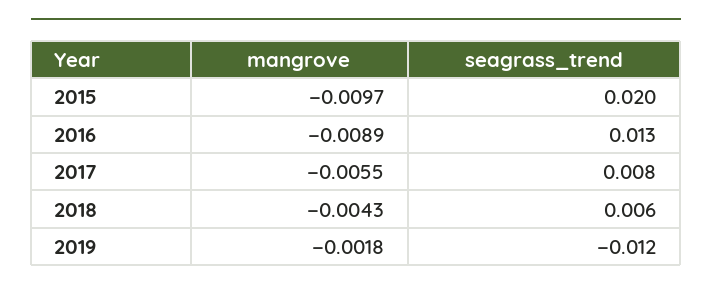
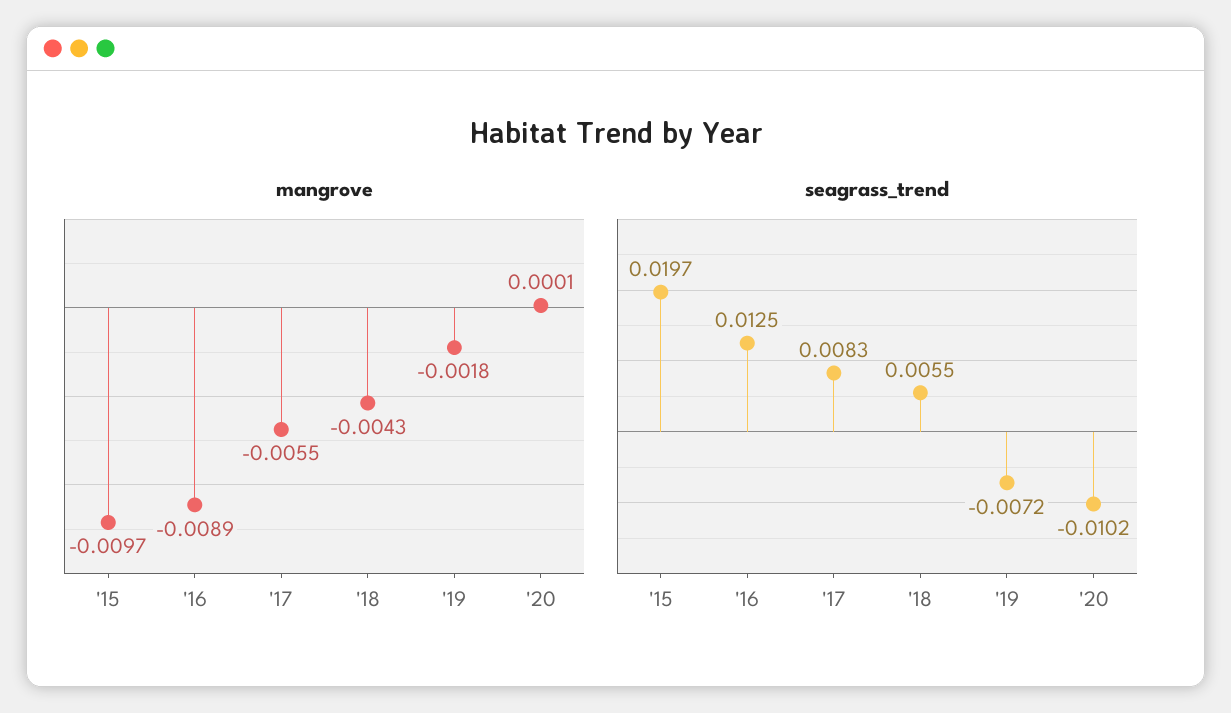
seagrass_trend, 2019: -0.012 -> -0.0072
mangrove, '20: none -> 0.0001
seagrass_trend, '20: none -> -0.0102

